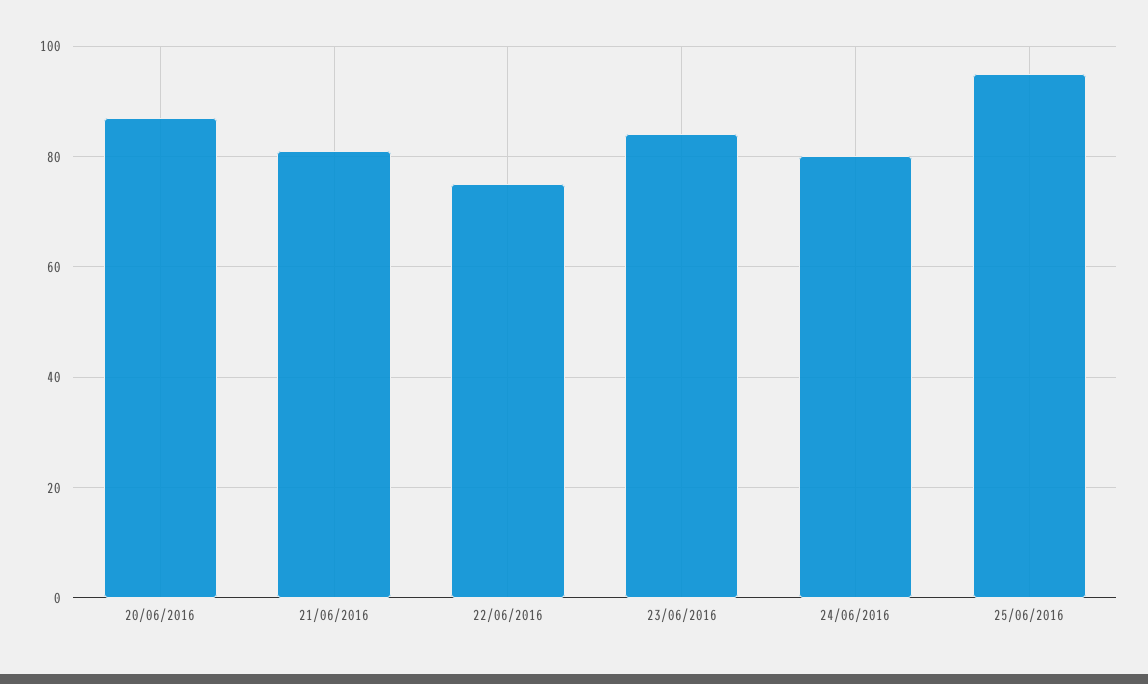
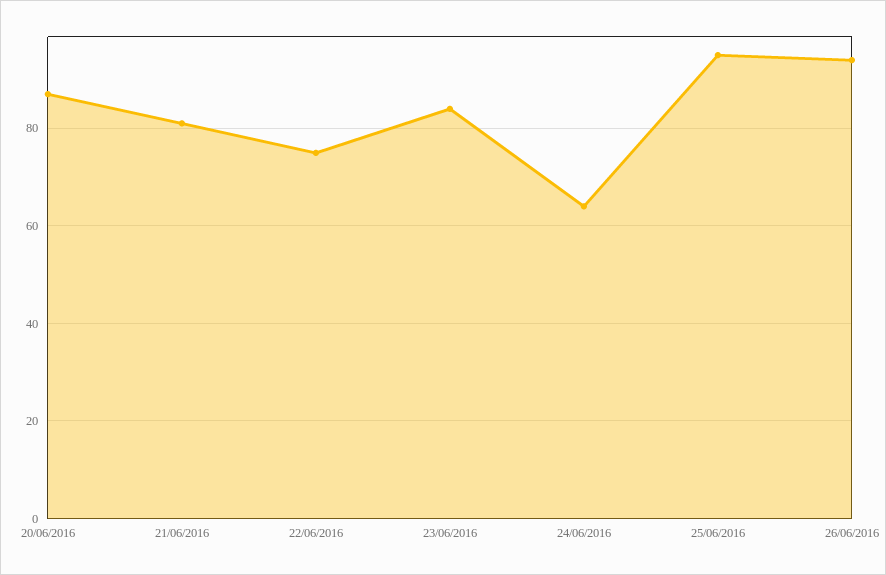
24/06/2016: 80 -> 65
26/06/2016: none -> 95

